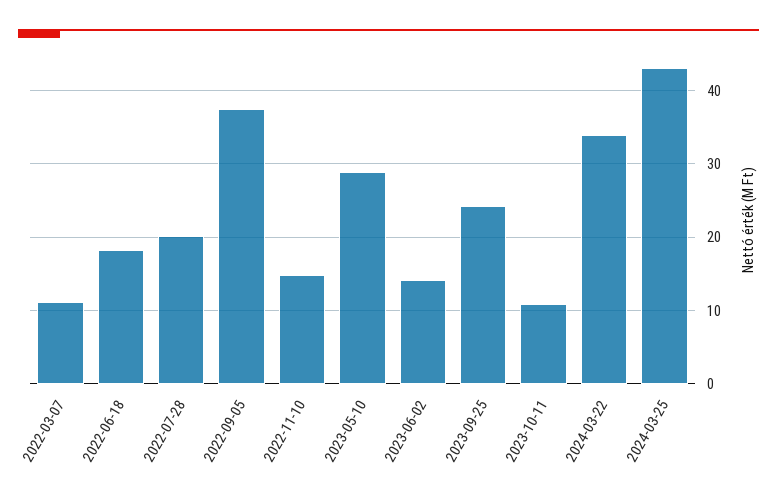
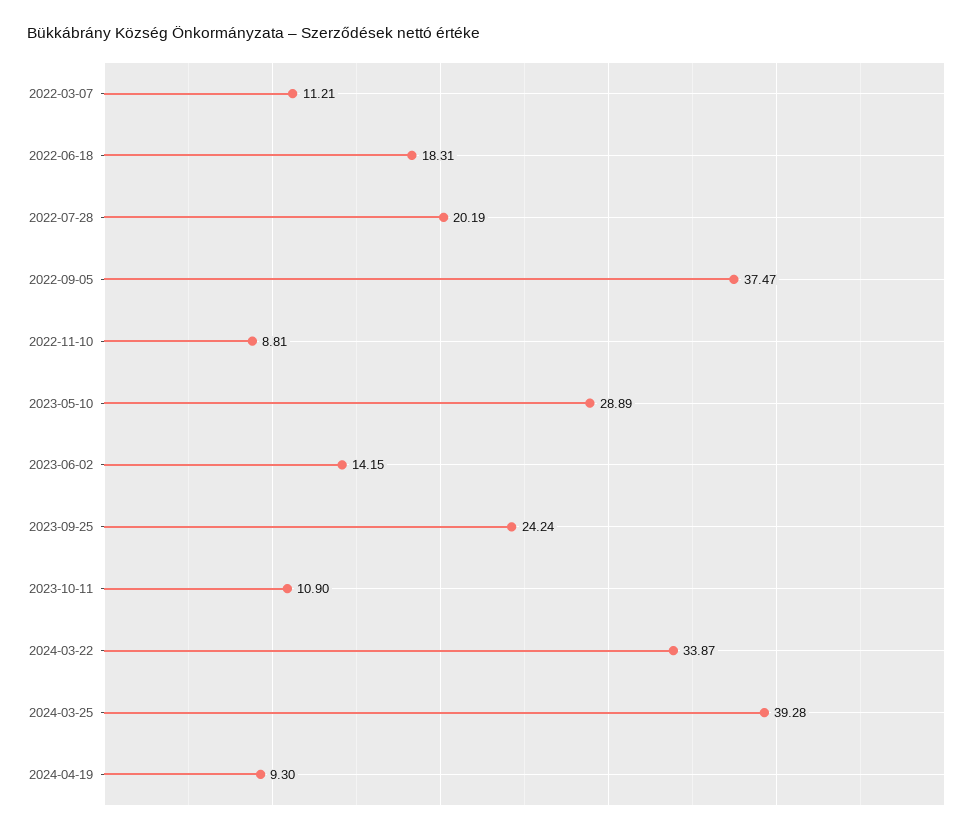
2022-11-10: 15 -> 8.81
2024-03-25: 43 -> 39.28
2024-04-19: none -> 9.3

